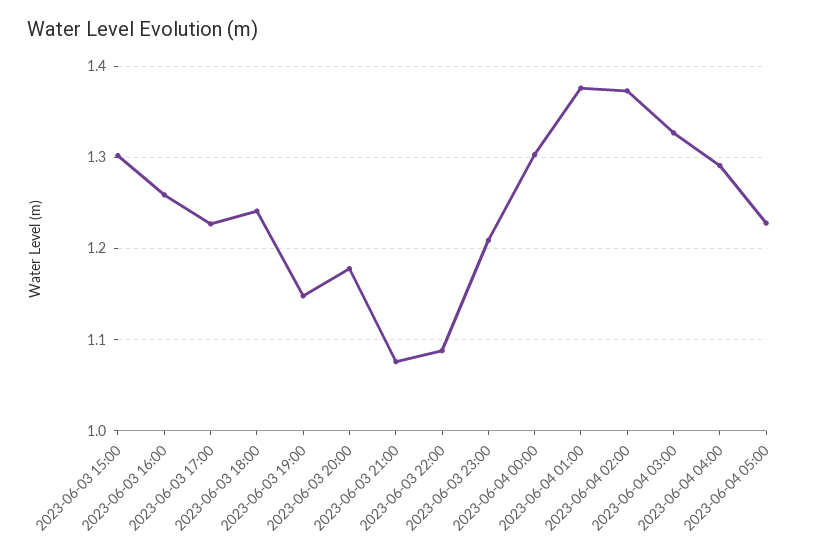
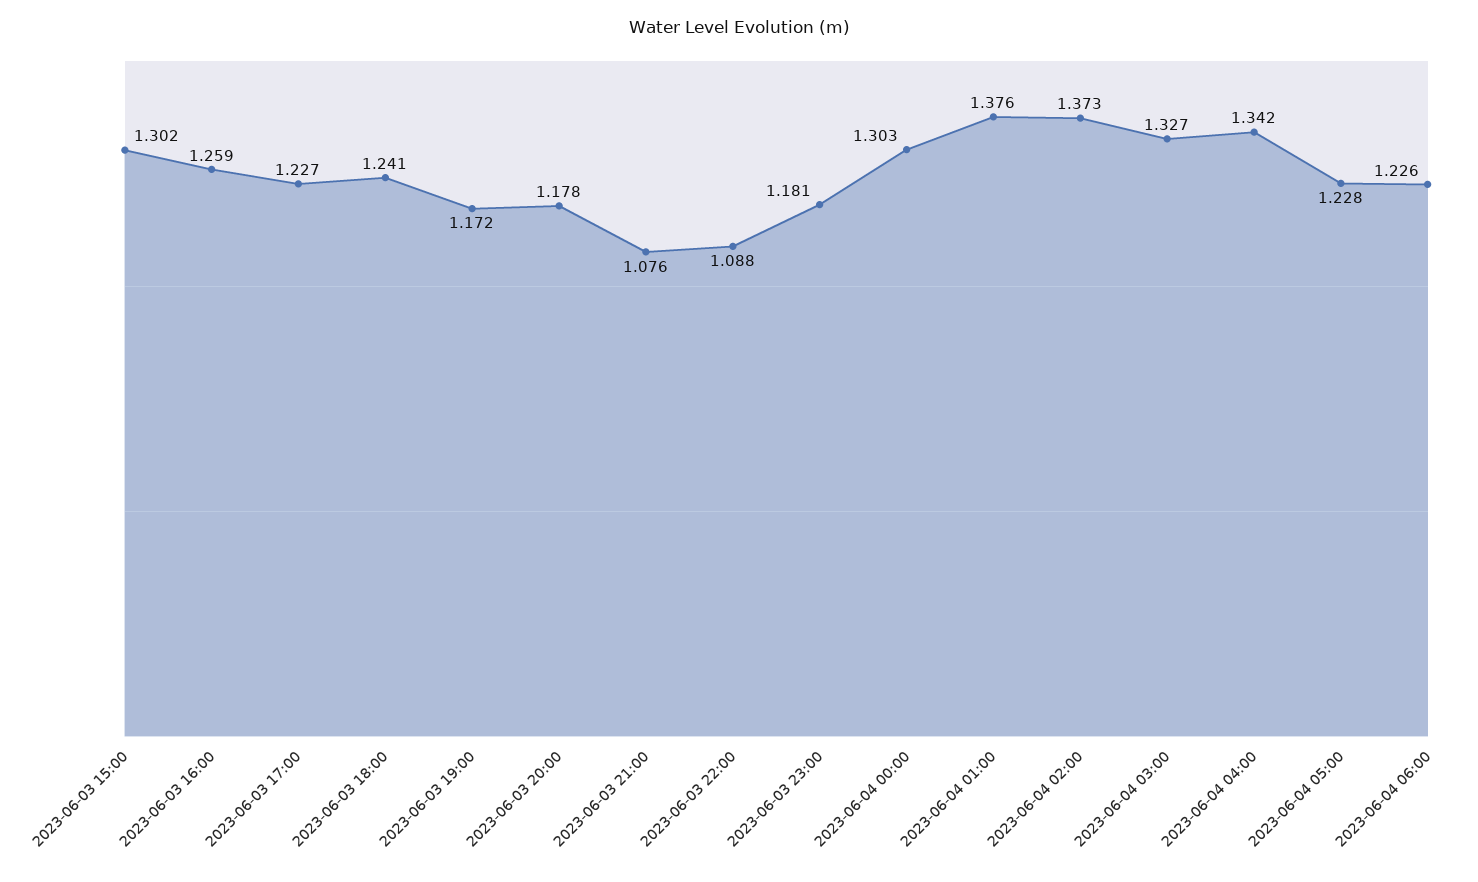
2023-06-03 19:00: 1.15 -> 1.172
2023-06-03 23:00: 1.21 -> 1.181
2023-06-04 04:00: 1.29 -> 1.342
2023-06-04 06:00: none -> 1.226

